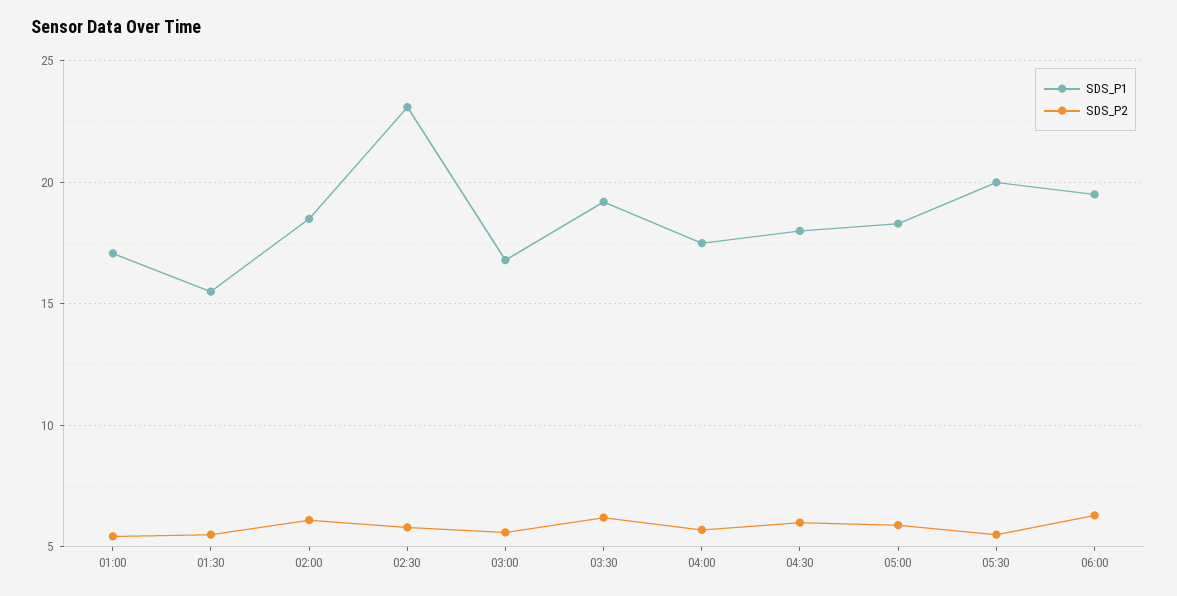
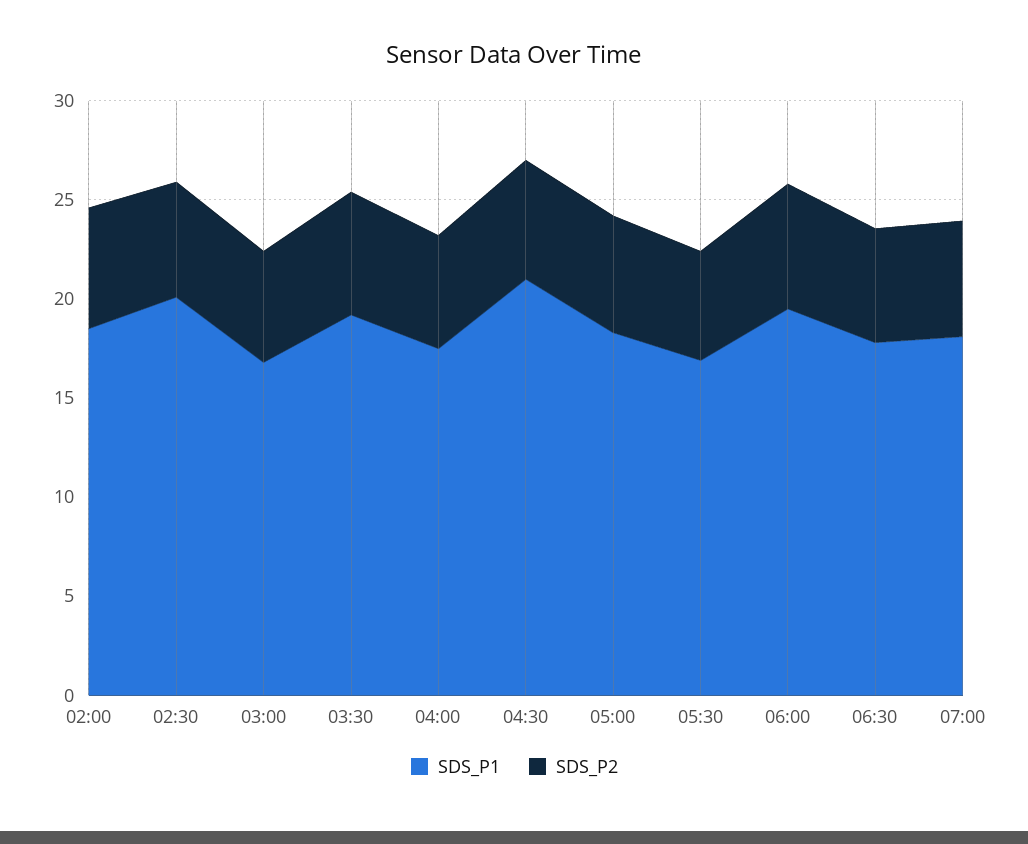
SDS_P1, 01:00: 17 -> none
SDS_P2, 01:00: 5.5 -> none
SDS_P1, 01:30: 15.5 -> none
SDS_P2, 01:30: 5.5 -> none
SDS_P1, 02:30: 23 -> 20
SDS_P1, 04:30: 18 -> 21
SDS_P1, 05:30: 20 -> 17
SDS_P1, 06:30: none -> 18
SDS_P2, 06:30: none -> 6
SDS_P1, 07:00: none -> 18
SDS_P2, 07:00: none -> 6

